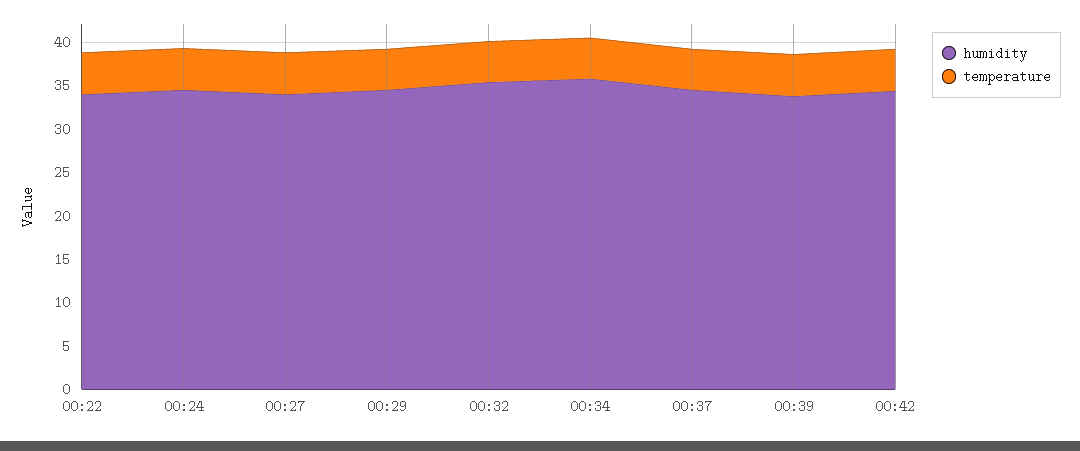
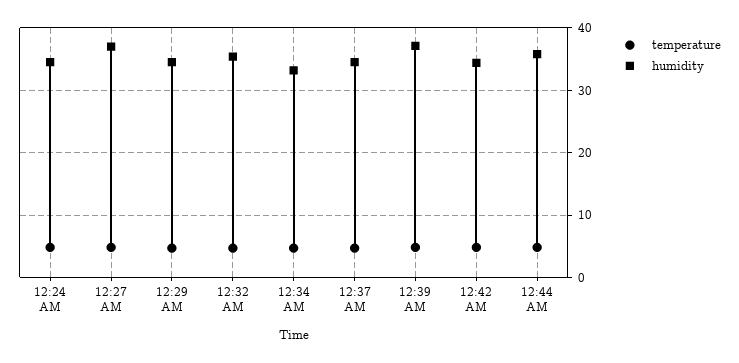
humidity, 00:22: 34 -> none
temperature, 00:22: 5 -> none
humidity, 00:27: 34 -> 37
humidity, 00:34: 36 -> 33
humidity, 00:39: 34 -> 37
temperature, 12:44 AM: none -> 5
humidity, 12:44 AM: none -> 36

